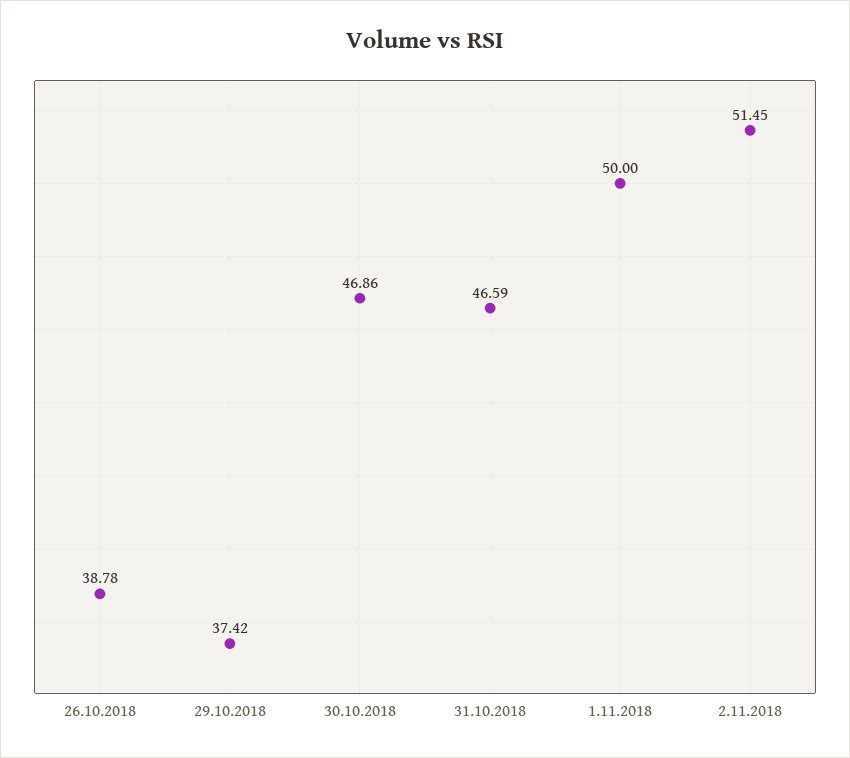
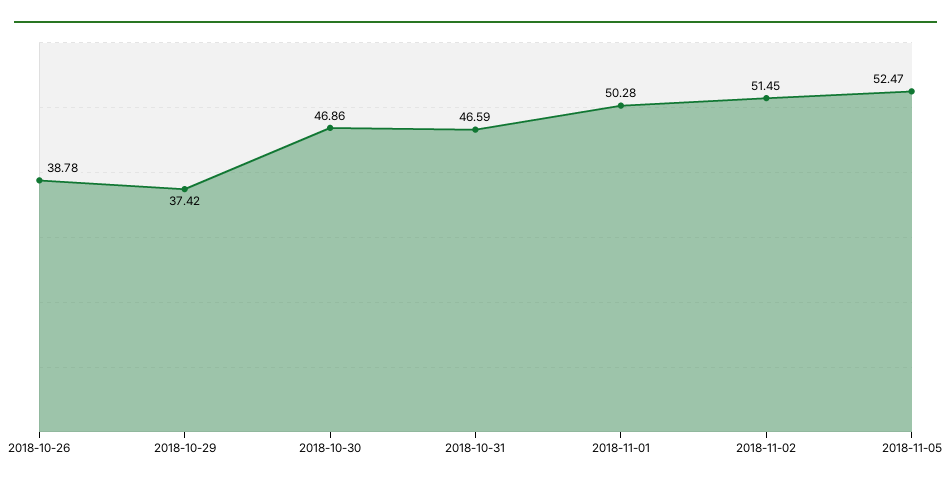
1.11.2018: 50 -> 50.28
2018-11-05: none -> 52.47

